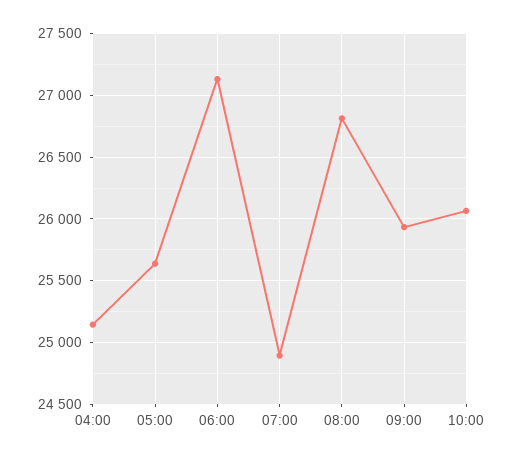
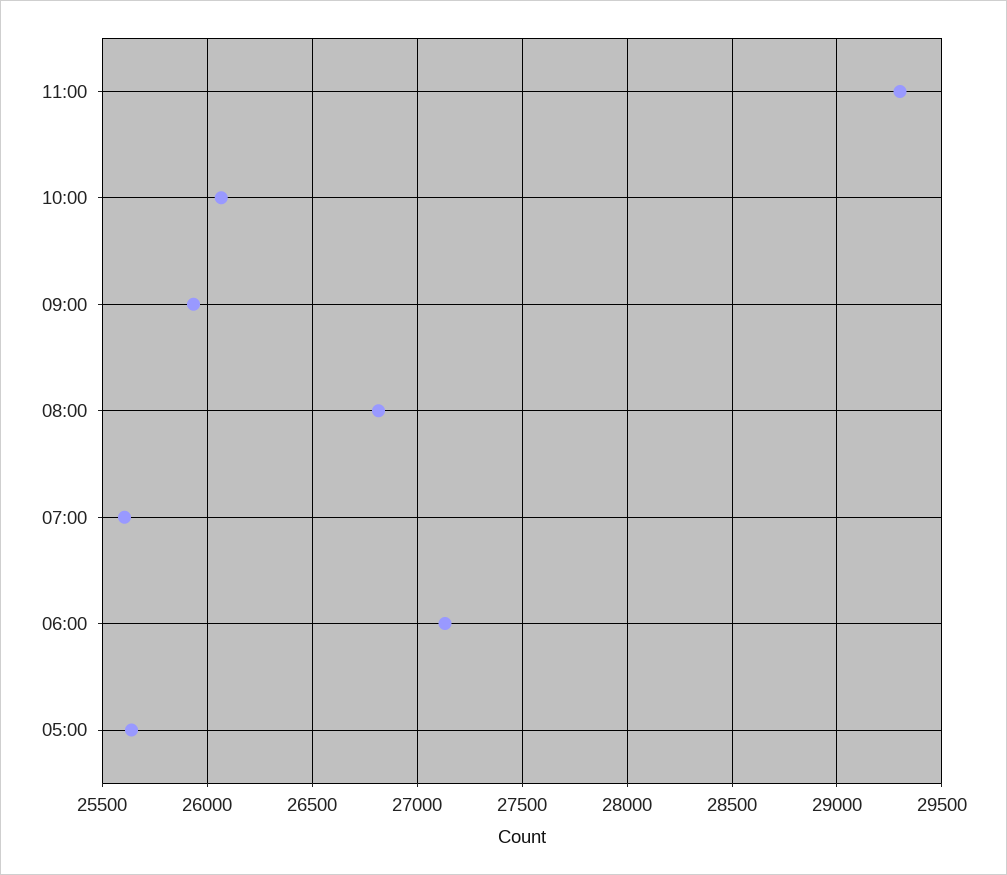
04:00: 25150 -> none
07:00: 24900 -> 25600
11:00: none -> 29300

